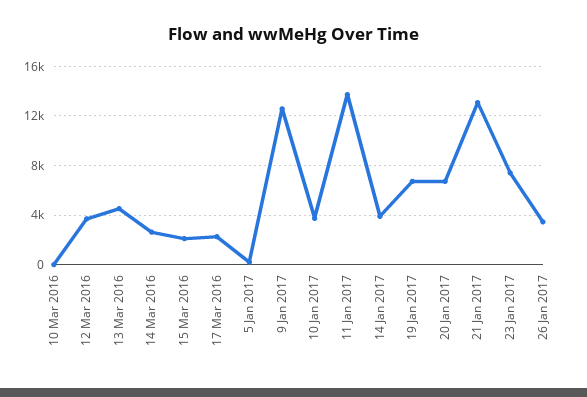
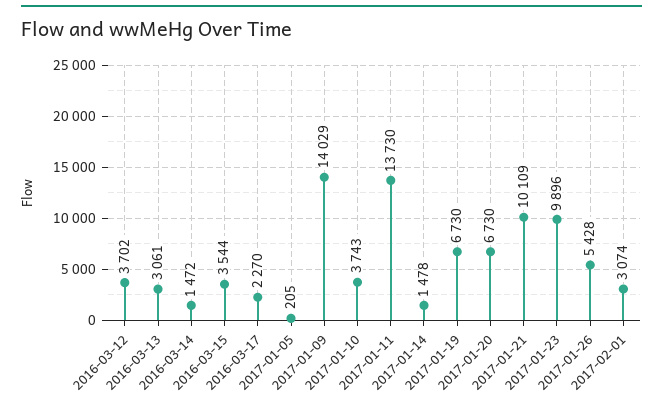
10 Mar 2016: 0 -> none
13 Mar 2016: 4500 -> 3061
14 Mar 2016: 2500 -> 1472
15 Mar 2016: 2000 -> 3544
9 Jan 2017: 12500 -> 14029
14 Jan 2017: 4000 -> 1478
21 Jan 2017: 13000 -> 10109
23 Jan 2017: 7500 -> 9896
26 Jan 2017: 3500 -> 5428
2017-02-01: none -> 3074

